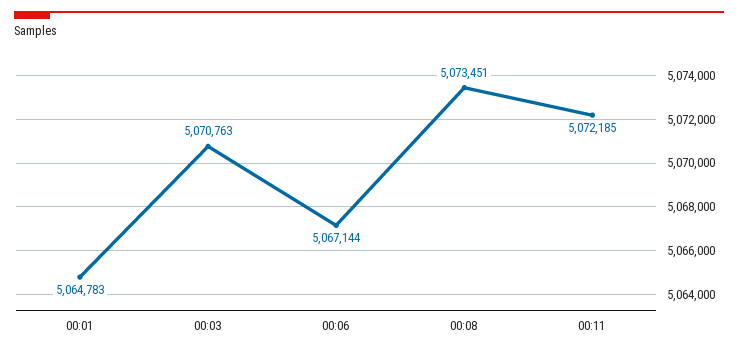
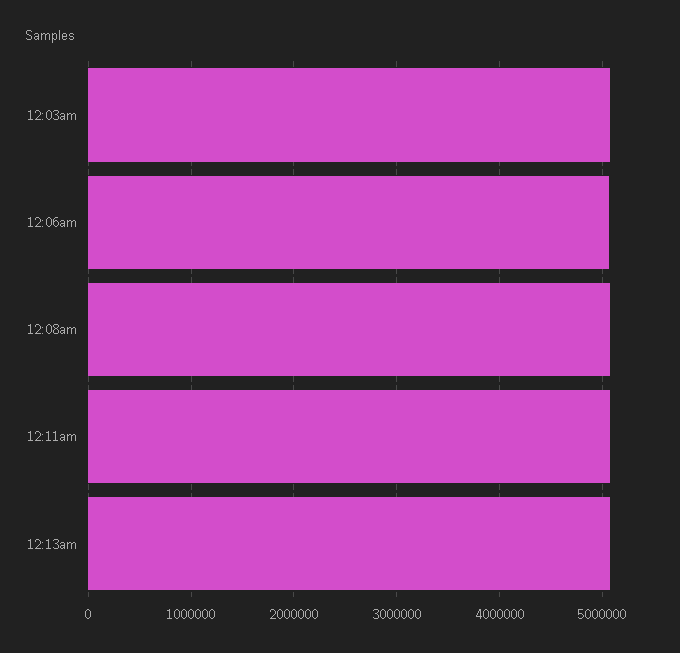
00:01: 5064783 -> none
12:13am: none -> 5100000

